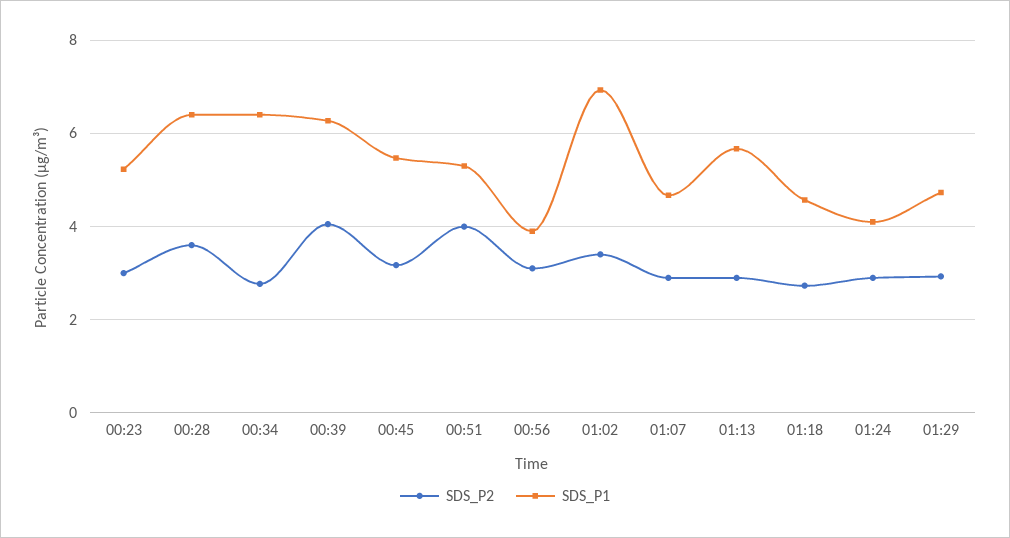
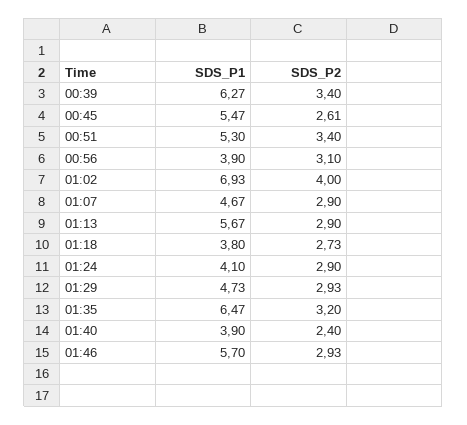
SDS_P2, 00:23: 3 -> none
SDS_P1, 00:23: 5.2 -> none
SDS_P2, 00:28: 3.6 -> none
SDS_P1, 00:28: 6.4 -> none
SDS_P2, 00:34: 2.8 -> none
SDS_P1, 00:34: 6.4 -> none
SDS_P2, 00:39: 4 -> 3.4
SDS_P2, 00:45: 3.2 -> 2.61
SDS_P2, 00:51: 4 -> 3.4
SDS_P2, 01:02: 3.4 -> 4
SDS_P1, 01:18: 4.6 -> 3.8
SDS_P1, 01:35: none -> 6.47
SDS_P2, 01:35: none -> 3.2
SDS_P1, 01:40: none -> 3.9
SDS_P2, 01:40: none -> 2.4
SDS_P1, 01:46: none -> 5.7
SDS_P2, 01:46: none -> 2.93

